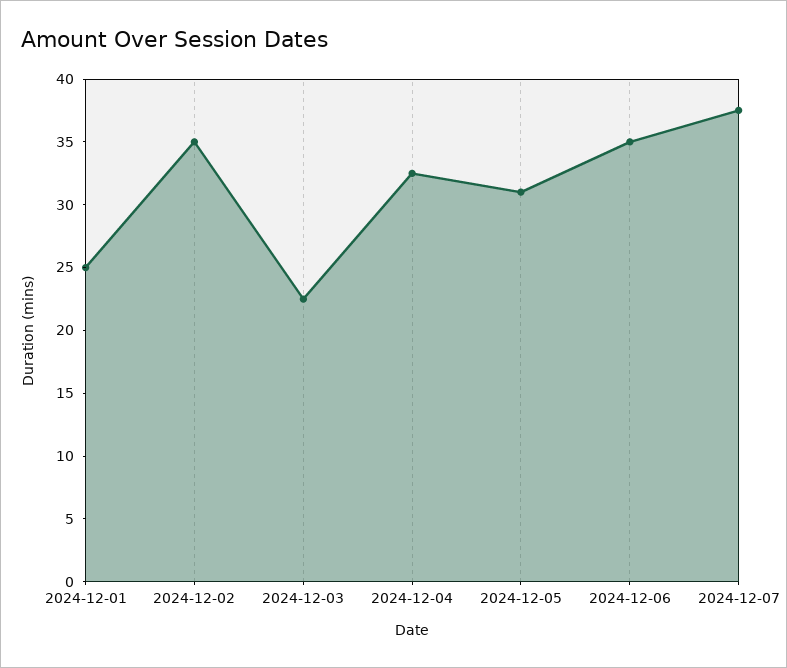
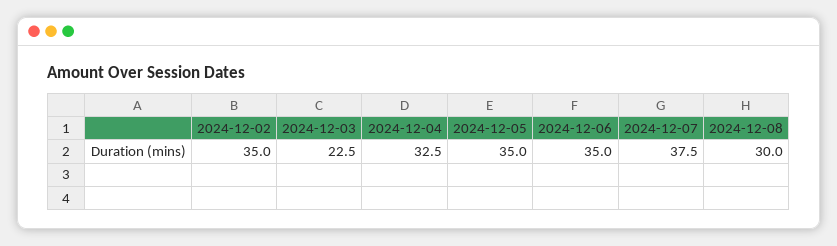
2024-12-01: 25 -> none
2024-12-05: 31 -> 35
2024-12-08: none -> 30

